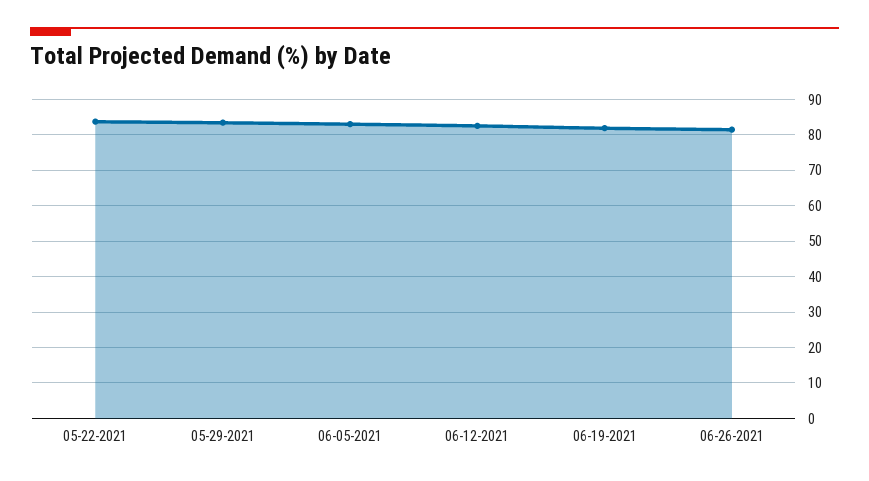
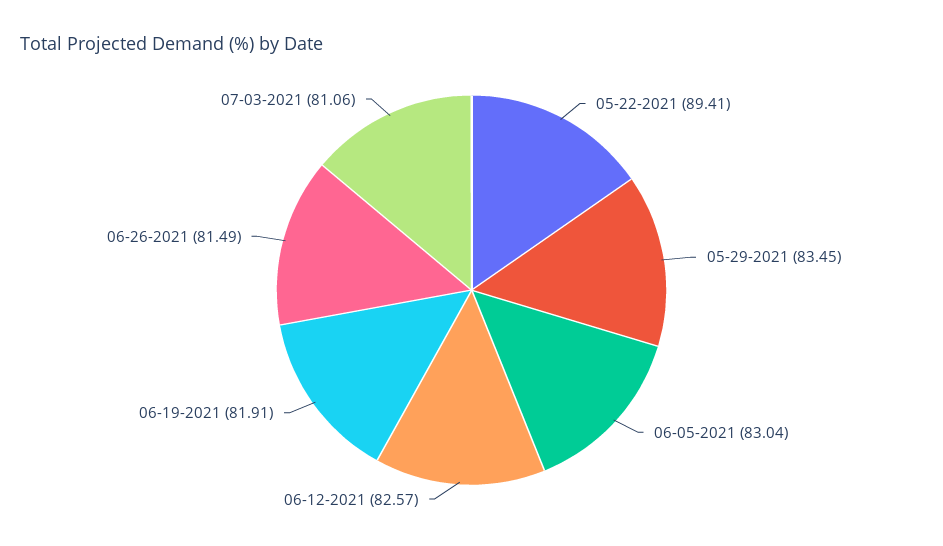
05-22-2021: 84 -> 89.41
07-03-2021: none -> 81.06

